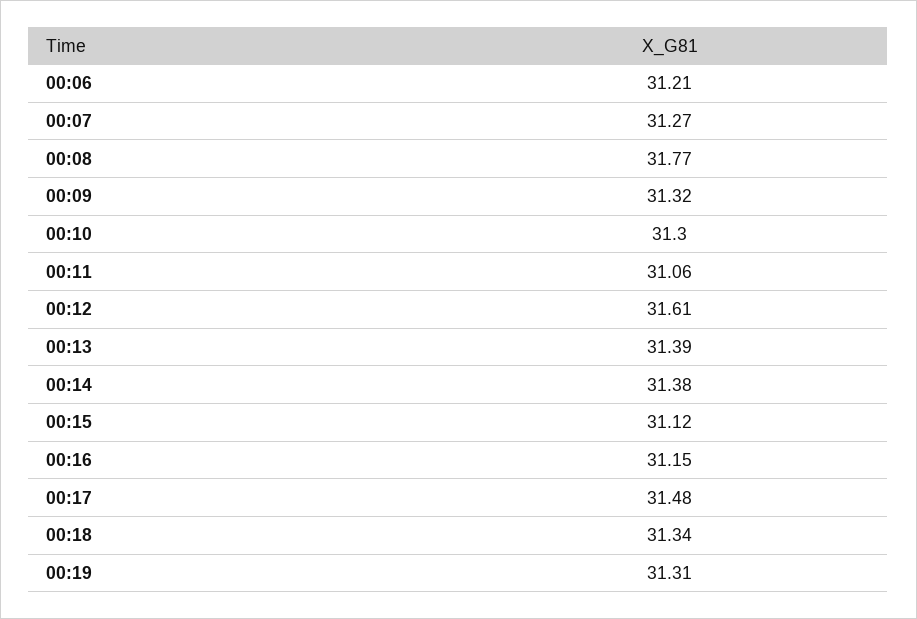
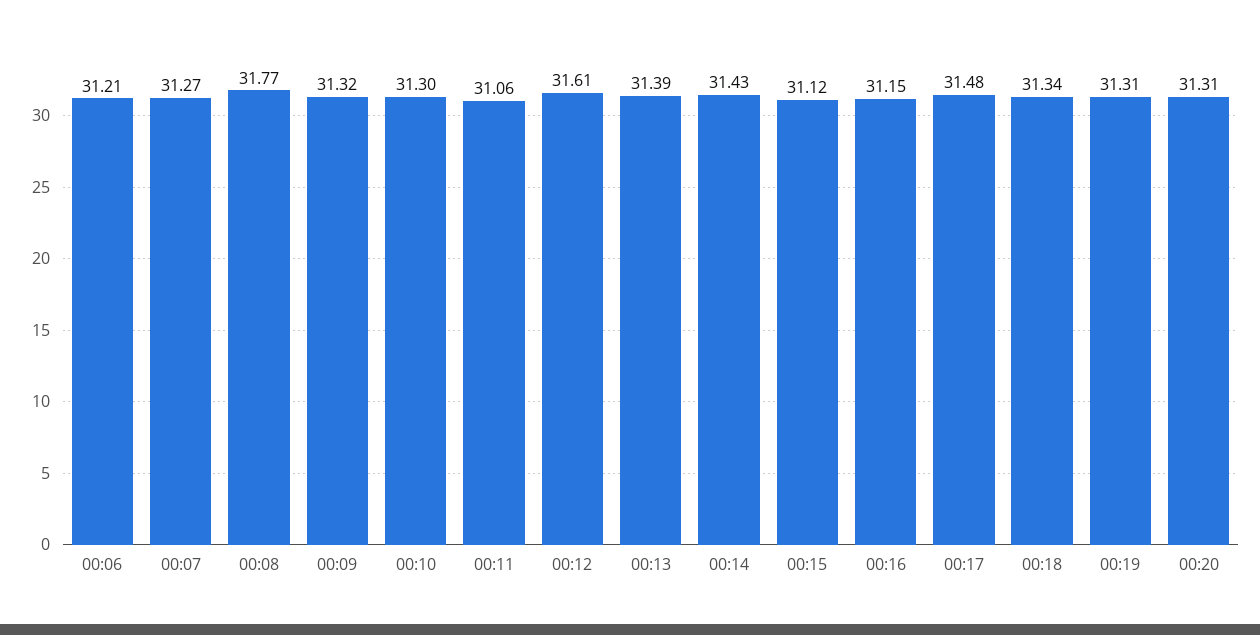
00:14: 31.38 -> 31.43
00:20: none -> 31.31

